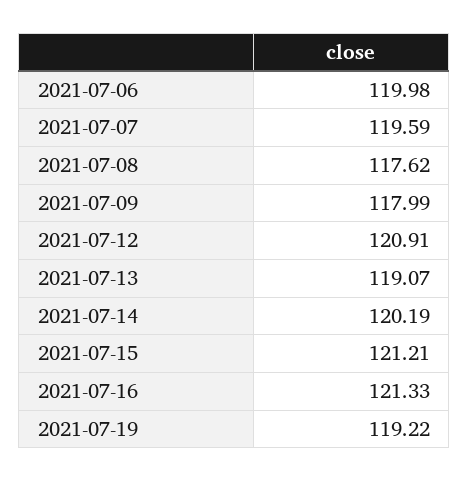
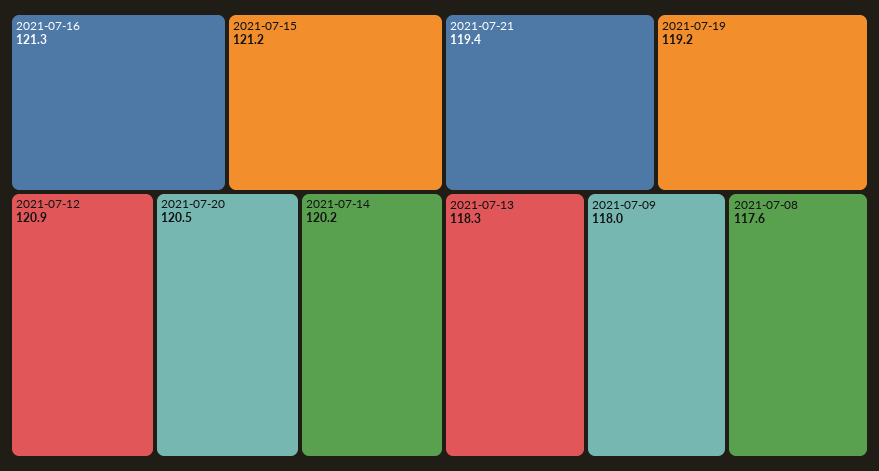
2021-07-06: 119.98 -> none
2021-07-07: 119.59 -> none
2021-07-13: 119.07 -> 118.3
2021-07-20: none -> 120.5
2021-07-21: none -> 119.4

